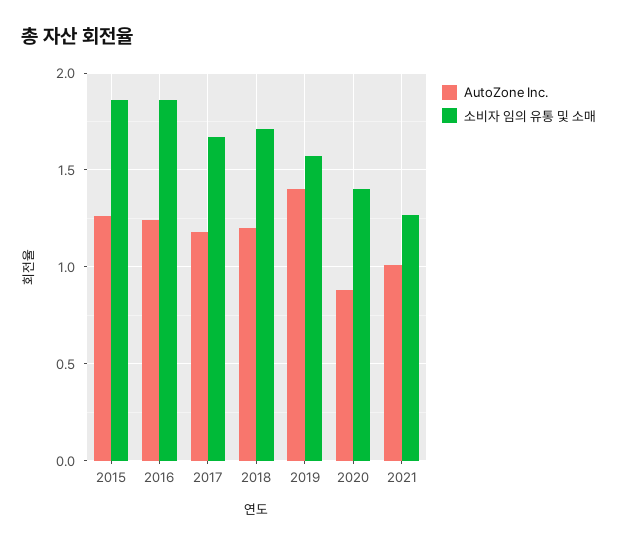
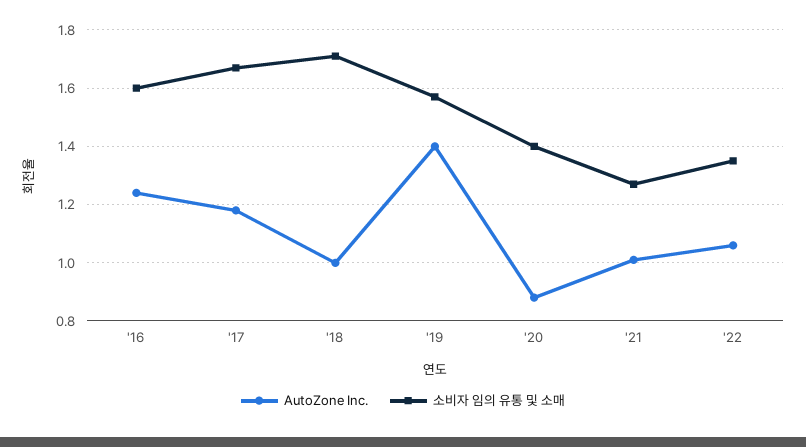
AutoZone Inc., 2015: 1.25 -> none
소비자 임의 유통 및 소매, 2015: 1.85 -> none
소비자 임의 유통 및 소매, 2016: 1.85 -> 1.6
AutoZone Inc., 2018: 1.2 -> 1
AutoZone Inc., '22: none -> 1.05
소비자 임의 유통 및 소매, '22: none -> 1.35

